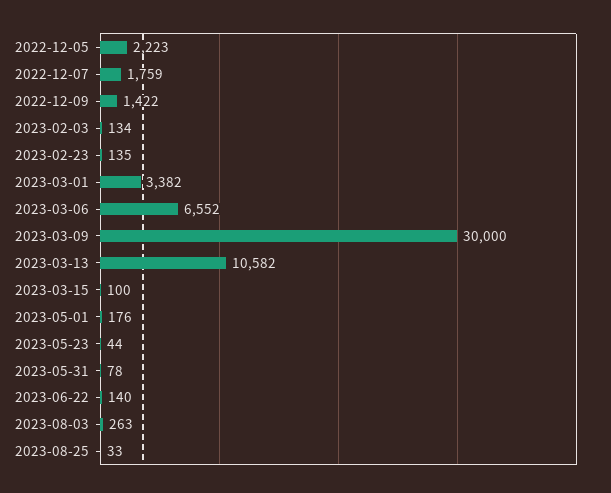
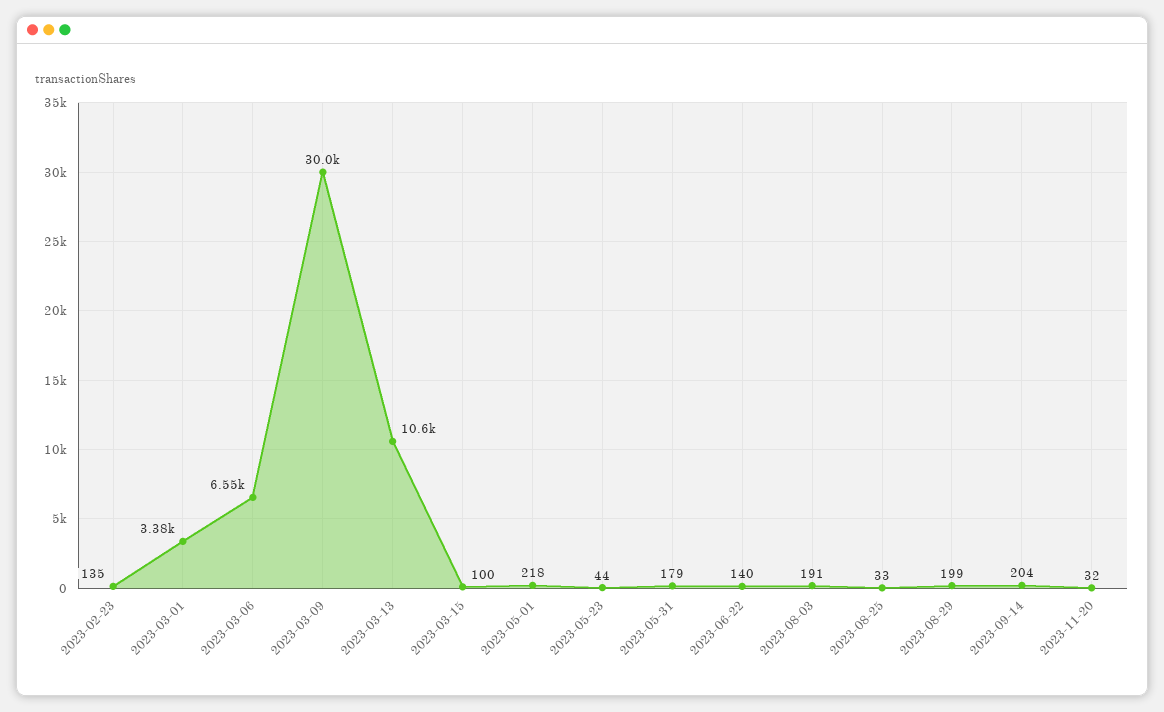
2022-12-05: 2223 -> none
2022-12-07: 1759 -> none
2022-12-09: 1422 -> none
2023-02-03: 134 -> none
2023-05-01: 176 -> 218
2023-05-31: 78 -> 179
2023-08-03: 263 -> 191
2023-08-29: none -> 199
2023-09-14: none -> 204
2023-11-20: none -> 32

